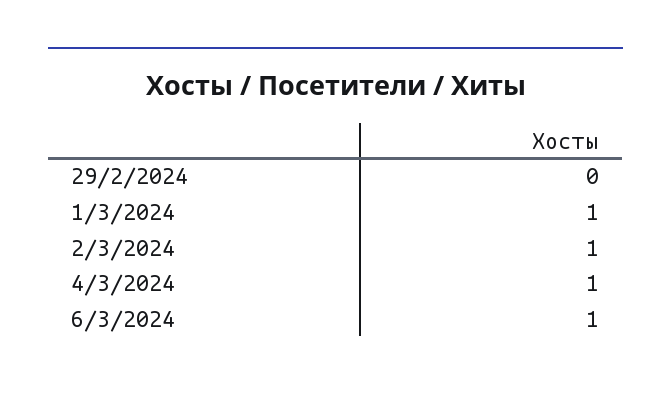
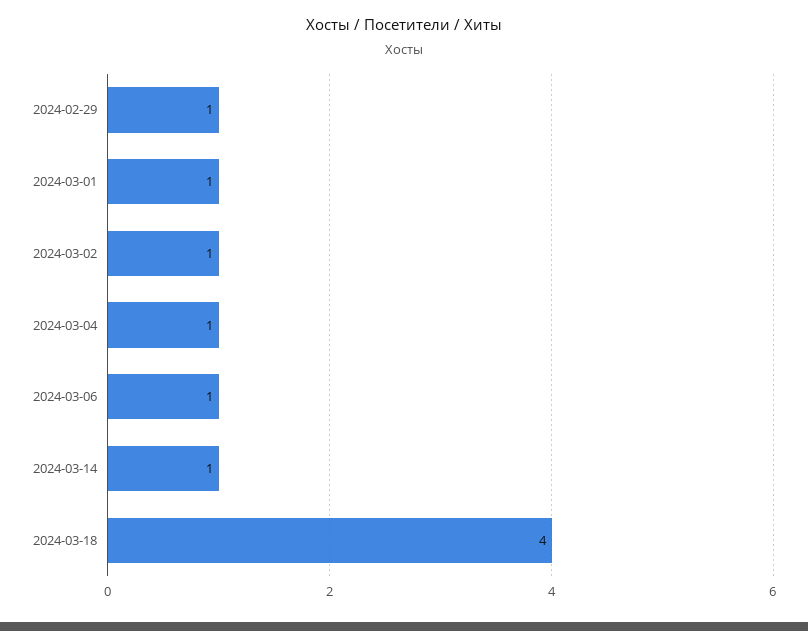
29/2/2024: 0 -> 1
2024-03-14: none -> 1
2024-03-18: none -> 4

